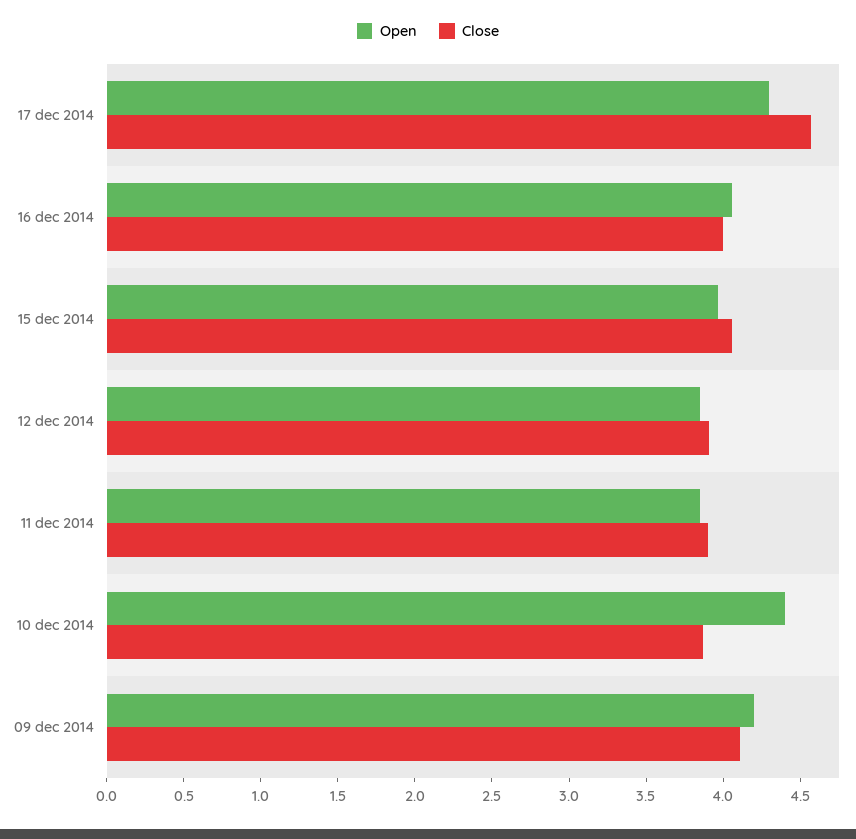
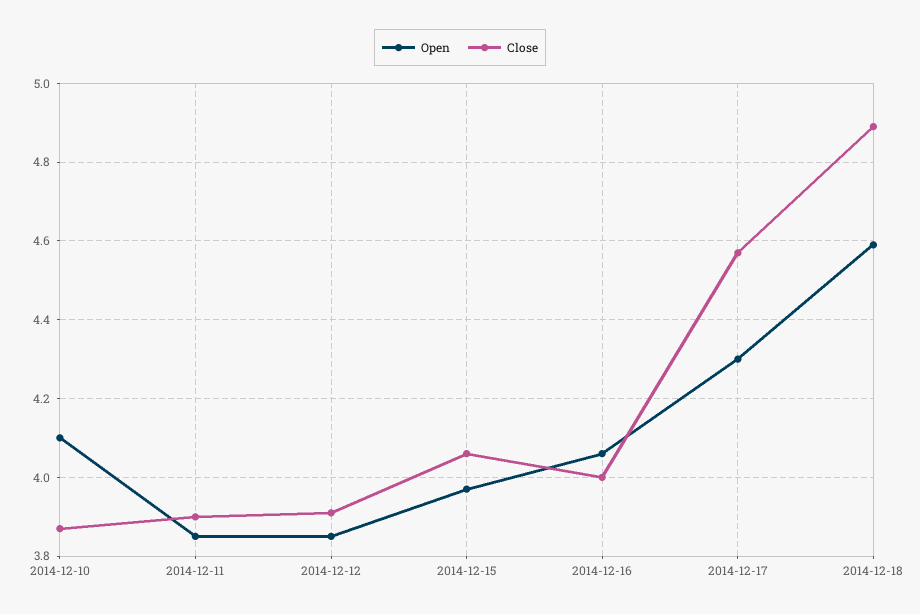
Open, 10 dec 2014: 4.4 -> 4.1
Open, 09 dec 2014: 4.2 -> none
Close, 09 dec 2014: 4.1 -> none
Open, 2014-12-18: none -> 4.6
Close, 2014-12-18: none -> 4.9

